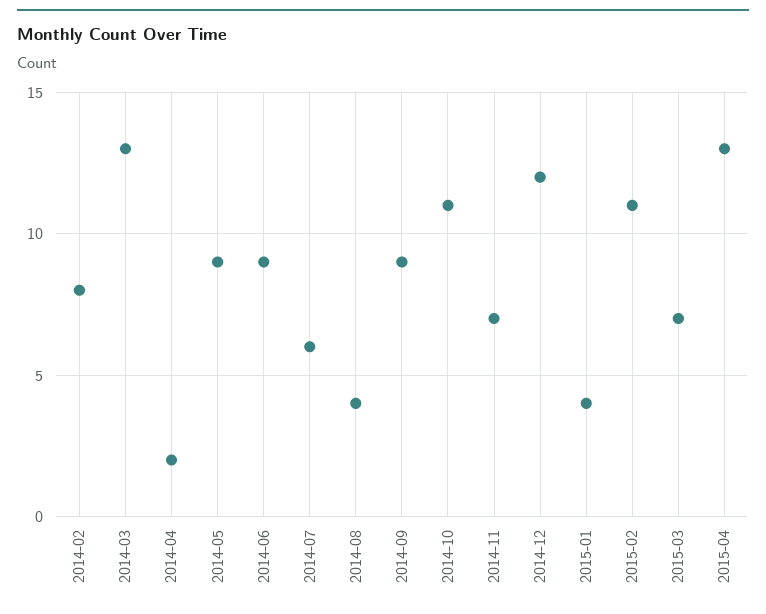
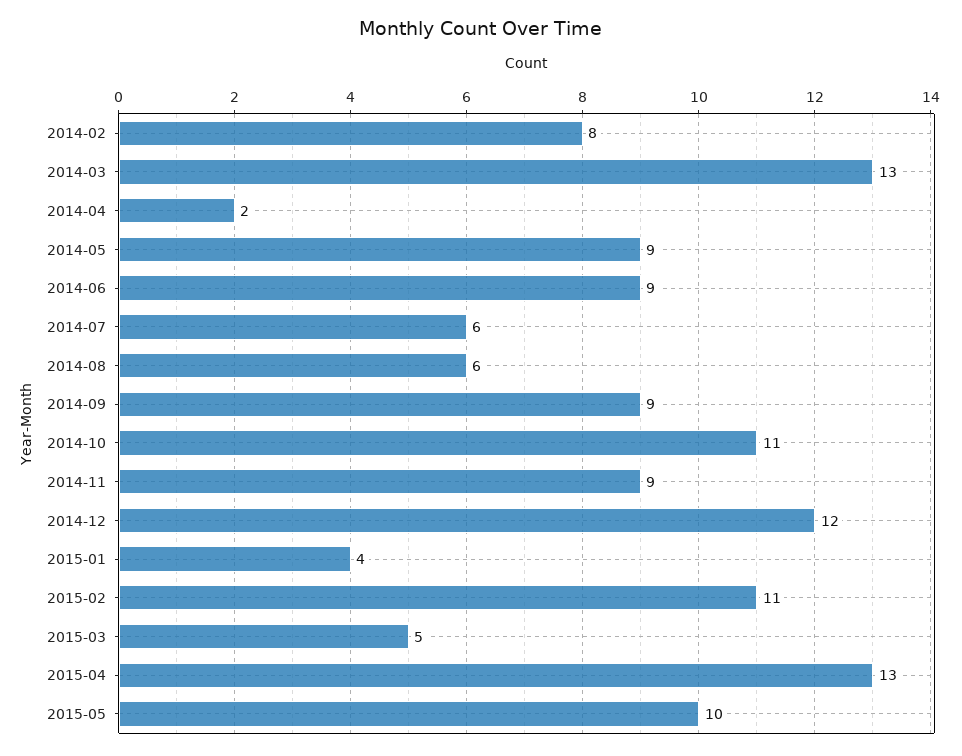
2014-08: 4 -> 6
2014-11: 7 -> 9
2015-03: 7 -> 5
2015-05: none -> 10

